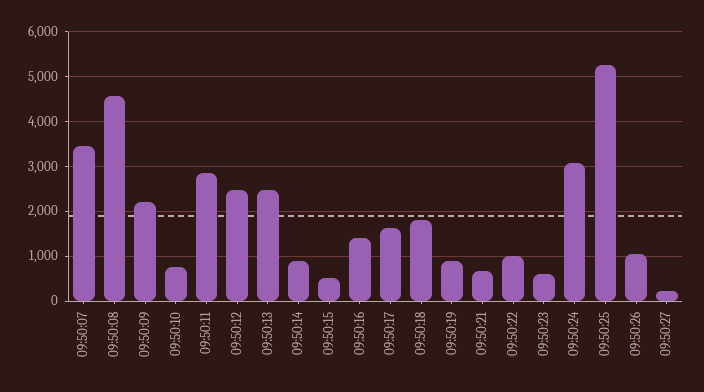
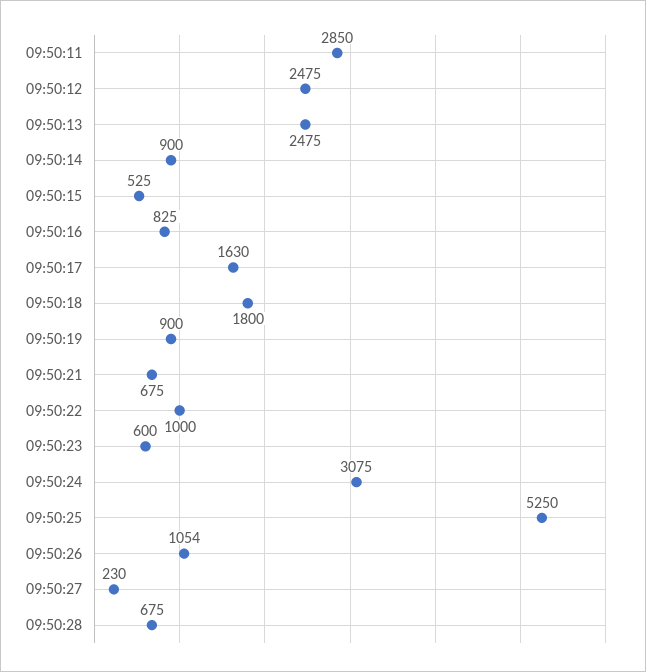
09:50:07: 3400 -> none
09:50:08: 4600 -> none
09:50:09: 2200 -> none
09:50:10: 800 -> none
09:50:16: 1400 -> 825
09:50:28: none -> 675

